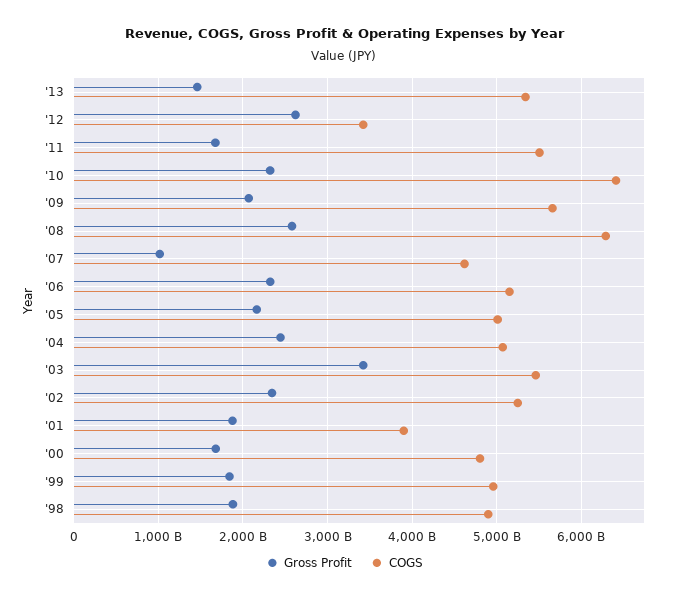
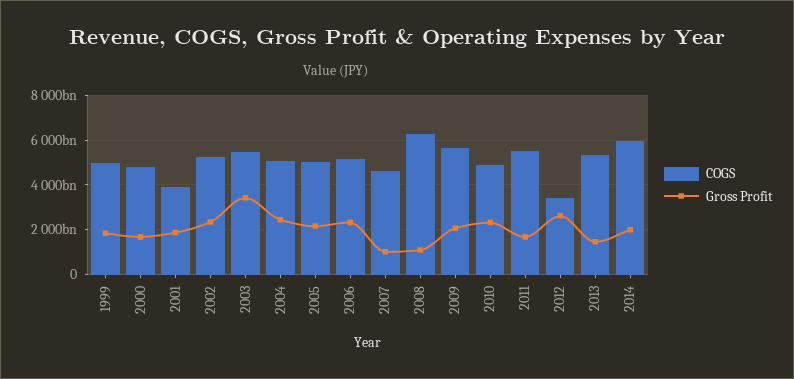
COGS, '10: 6400000000000 -> 5000000000000
Gross Profit, '08: 2600000000000 -> 1000000000000
Gross Profit, '98: 1900000000000 -> none
COGS, '98: 4900000000000 -> none
COGS, 2014: none -> 6000000000000
Gross Profit, 2014: none -> 2000000000000

